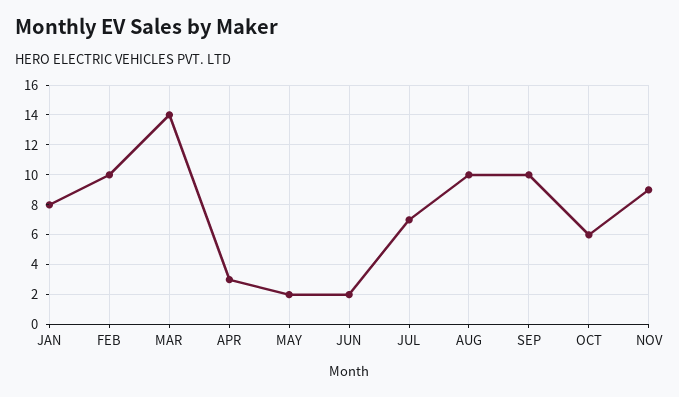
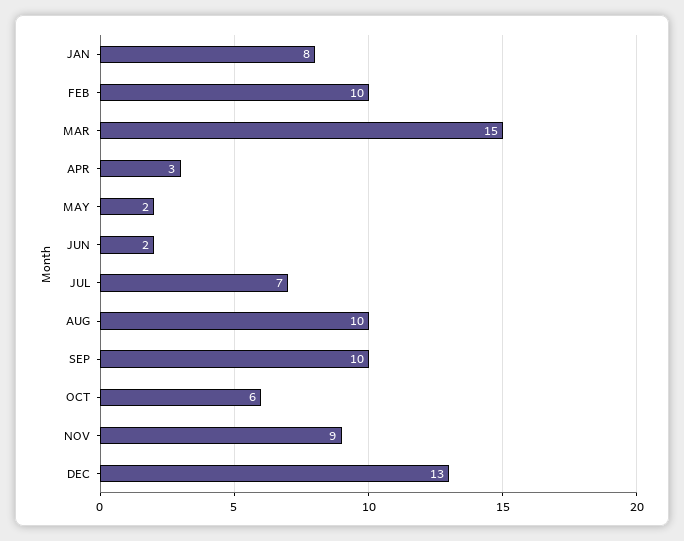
MAR: 14 -> 15
DEC: none -> 13

